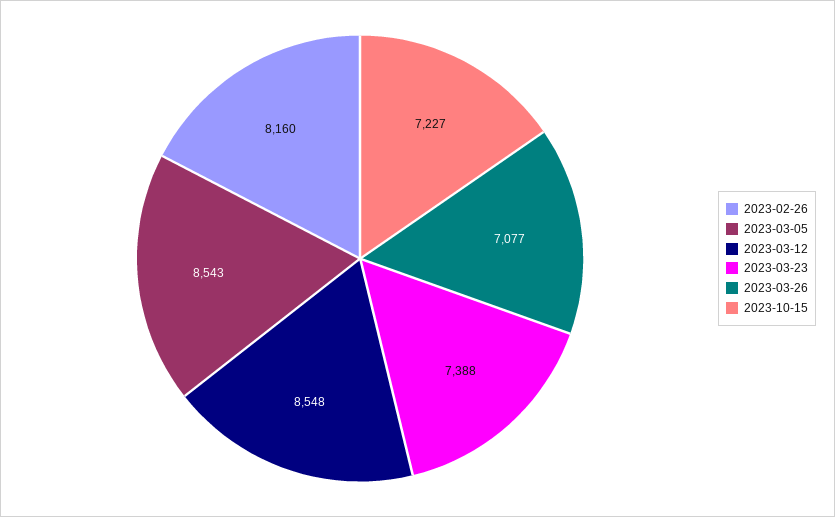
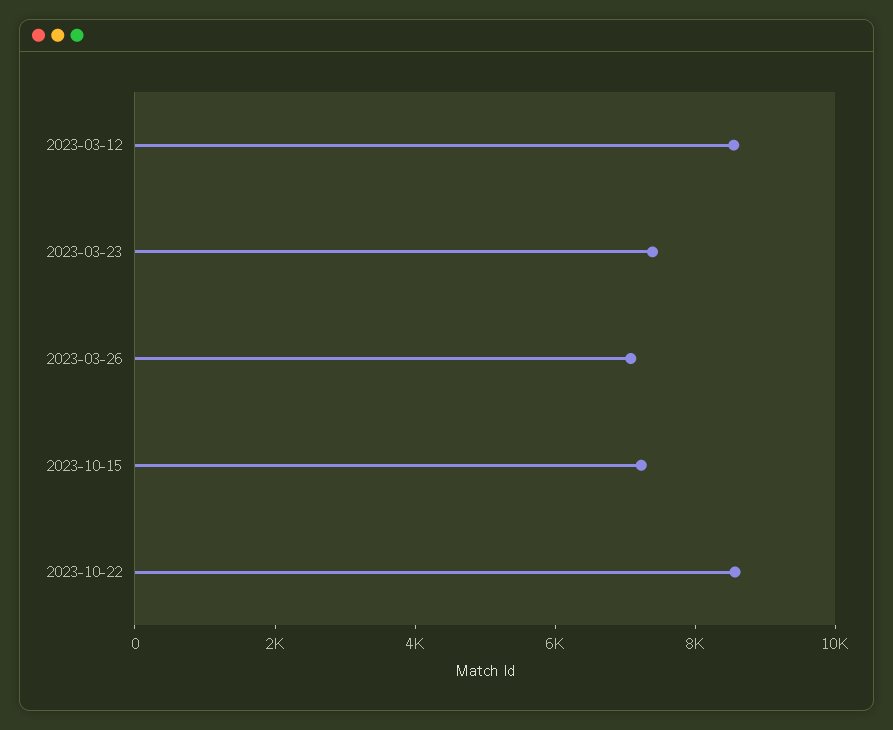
2023-02-26: 8160 -> none
2023-03-05: 8543 -> none
2023-10-22: none -> 8500

